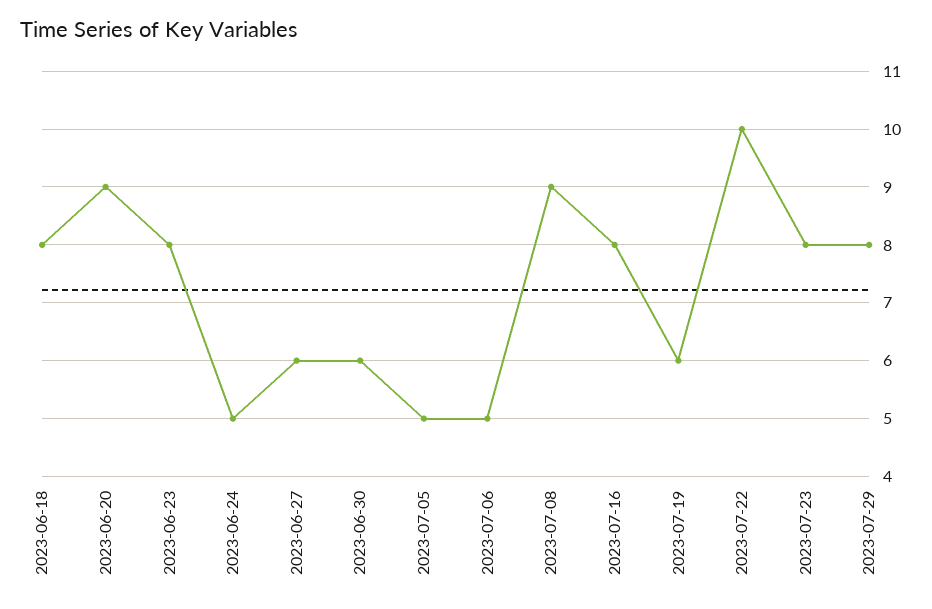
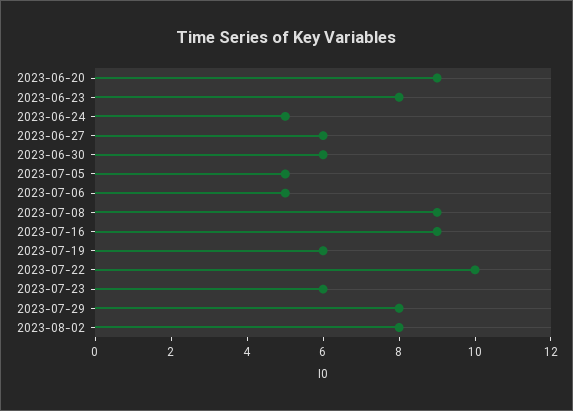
2023-06-18: 8 -> none
2023-07-16: 8 -> 9
2023-07-23: 8 -> 6
2023-08-02: none -> 8

